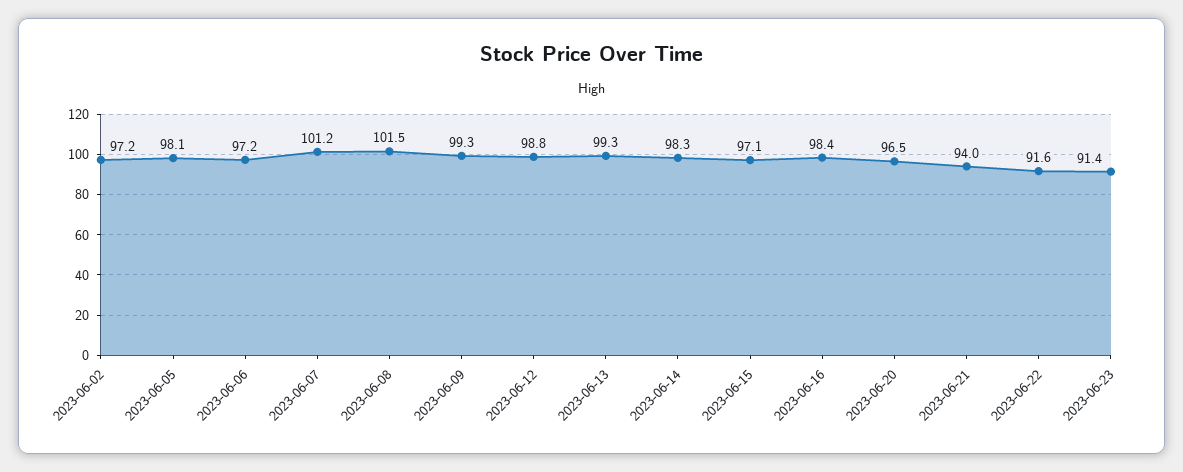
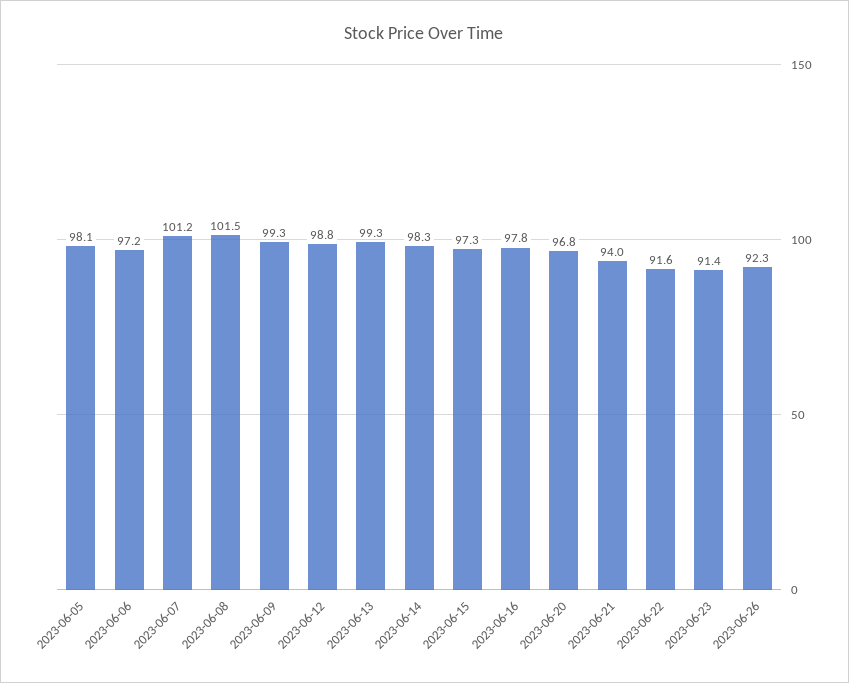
2023-06-02: 97.2 -> none
2023-06-15: 97.1 -> 97.3
2023-06-16: 98.4 -> 97.8
2023-06-20: 96.5 -> 96.8
2023-06-26: none -> 92.3

